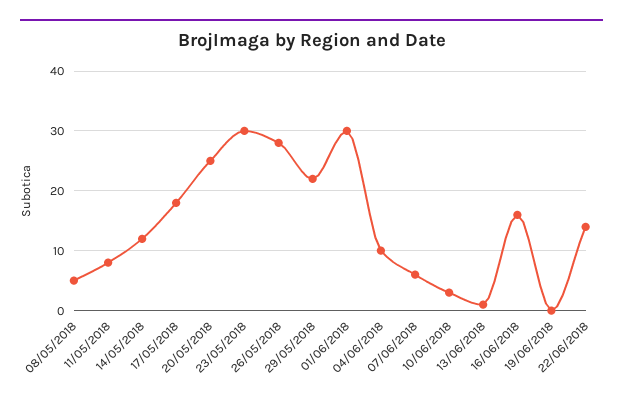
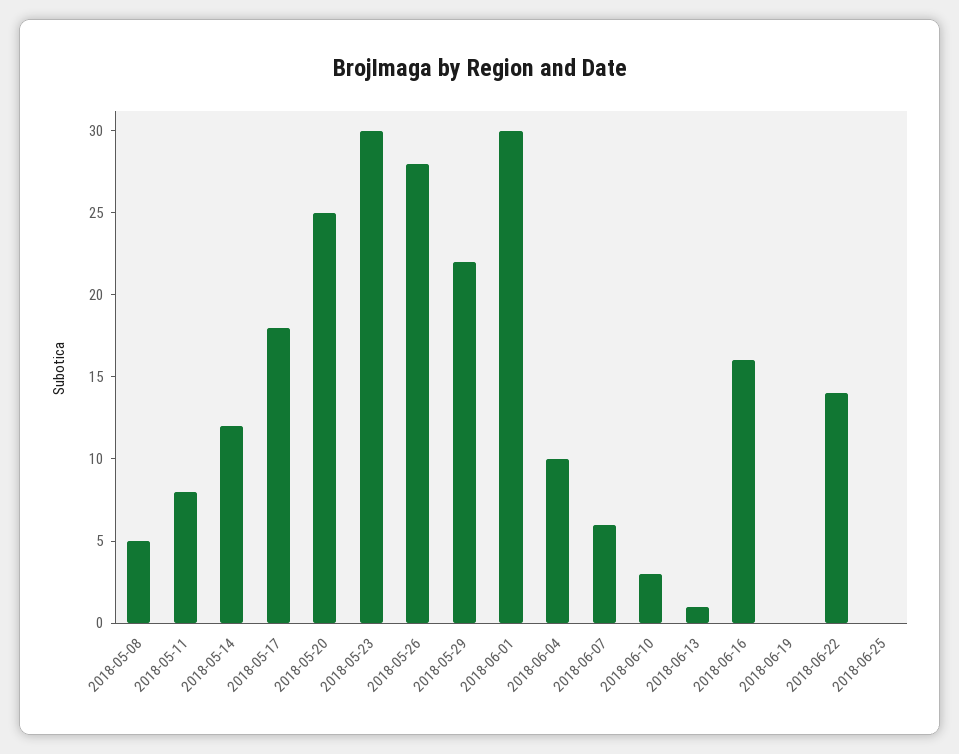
2018-06-25: none -> 0

